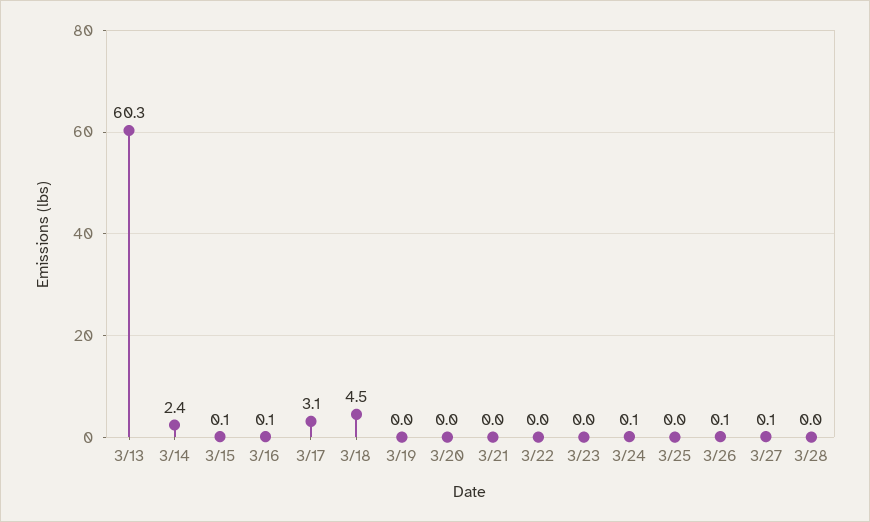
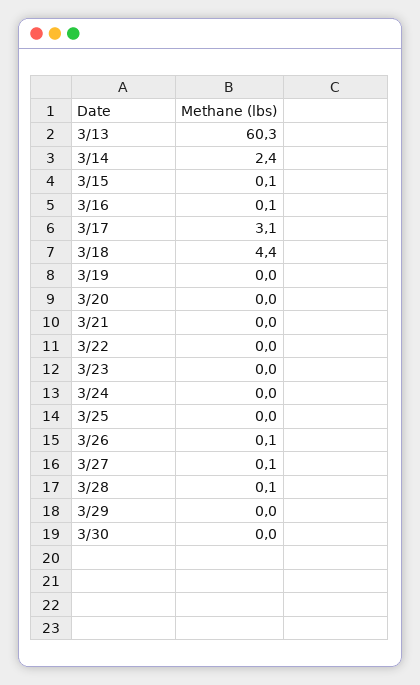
3/18: 4.5 -> 4.4
3/24: 0.1 -> 0
3/28: 0 -> 0.1
3/29: none -> 0
3/30: none -> 0

